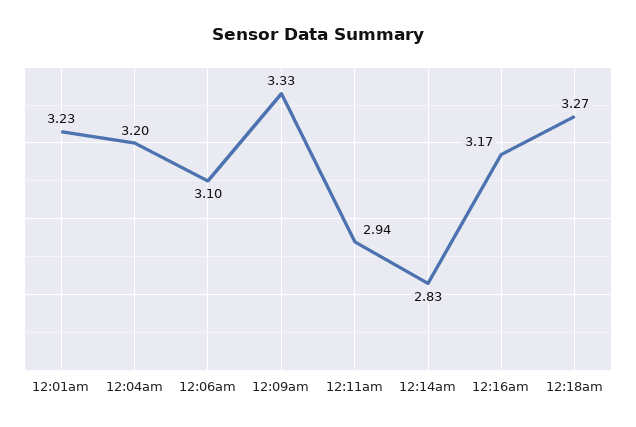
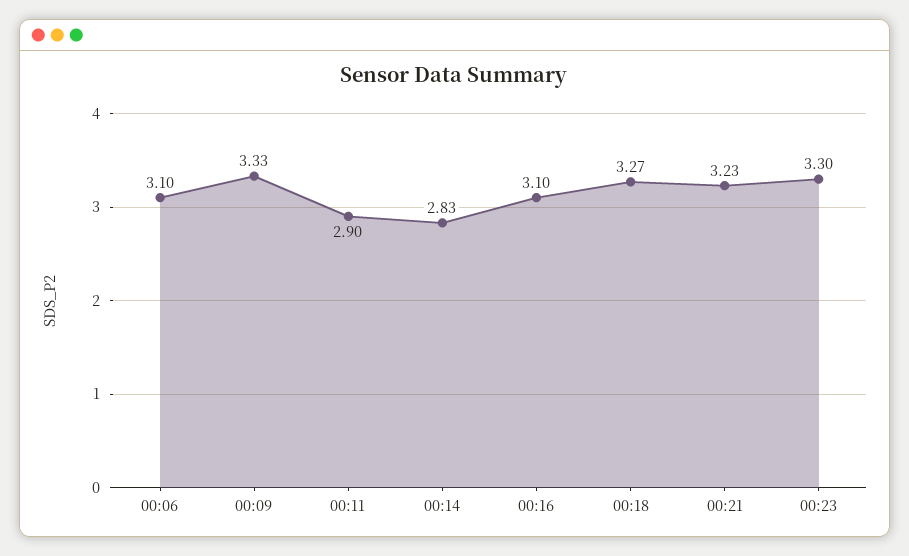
12:01am: 3.23 -> none
12:04am: 3.2 -> none
12:11am: 2.94 -> 2.9
12:16am: 3.17 -> 3.1
00:21: none -> 3.23
00:23: none -> 3.3

